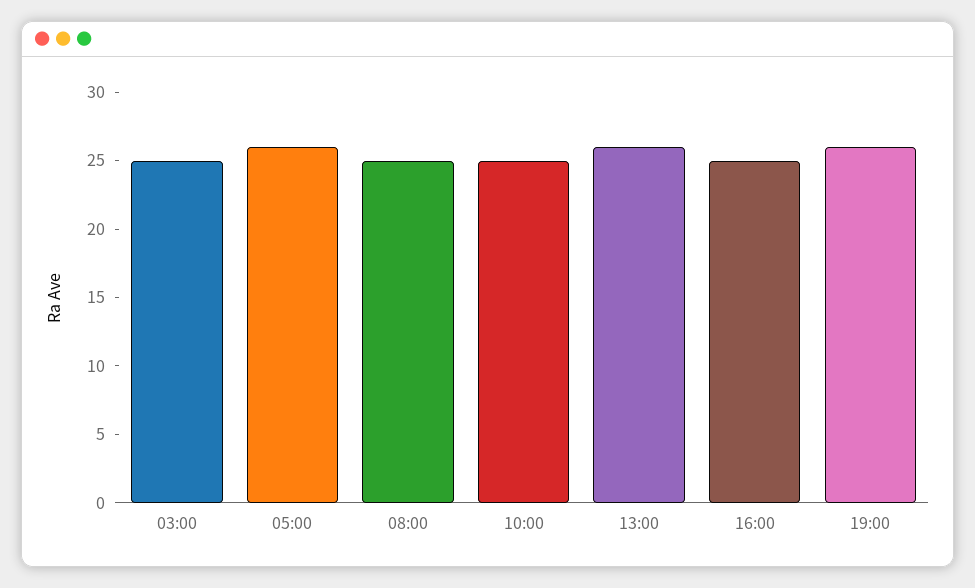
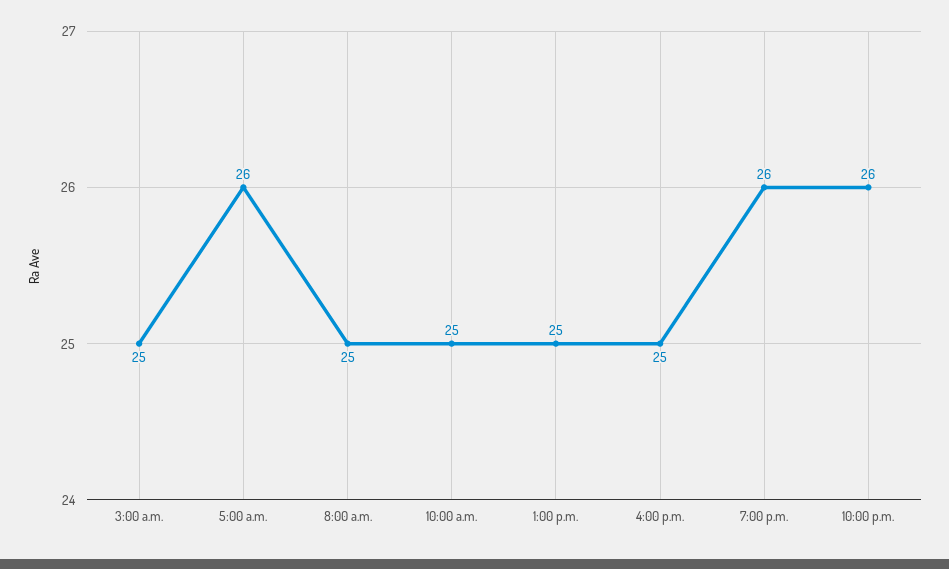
13:00: 26 -> 25
10:00 p.m.: none -> 26

